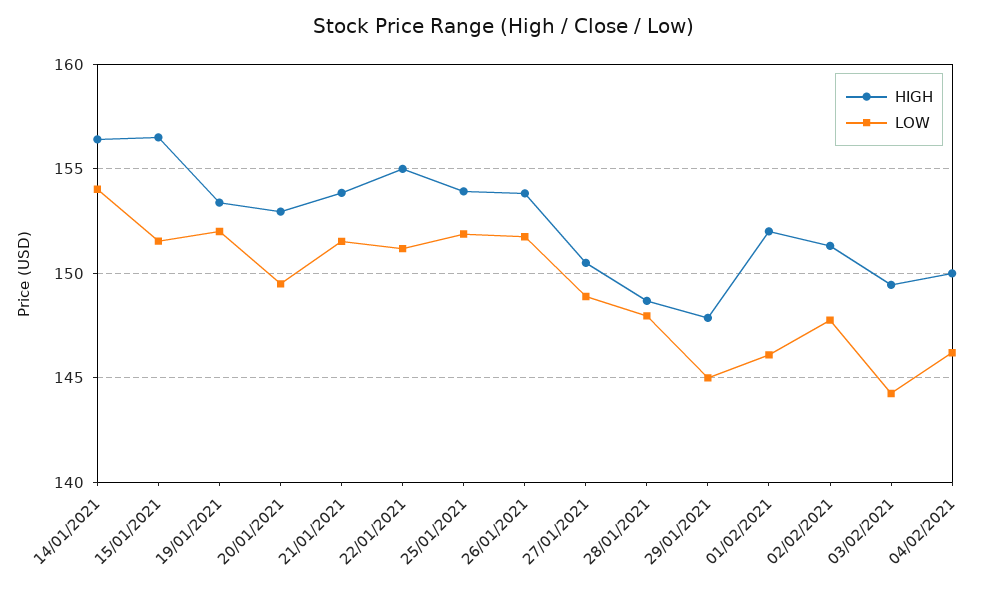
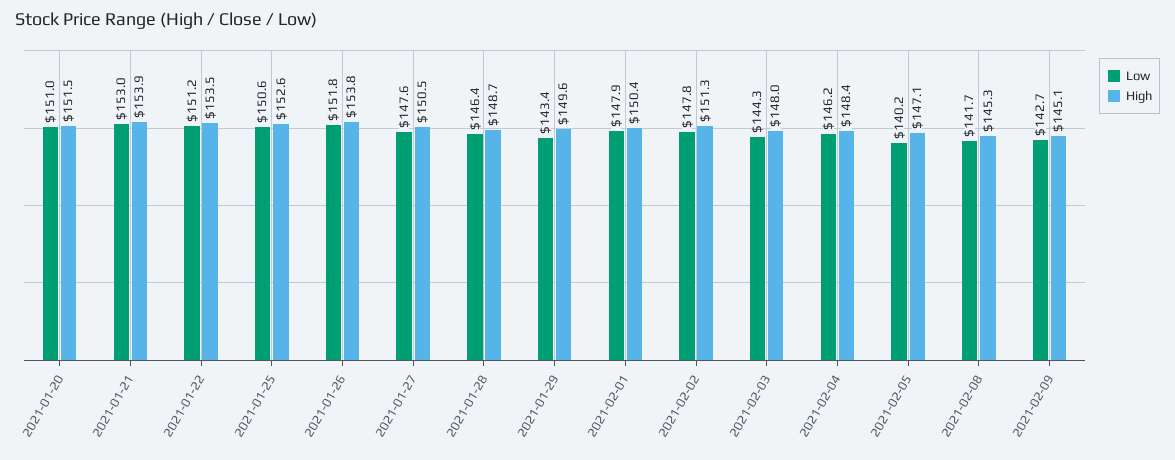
HIGH, 14/01/2021: 156.5 -> none
LOW, 14/01/2021: 154 -> none
HIGH, 15/01/2021: 156.5 -> none
LOW, 15/01/2021: 151.5 -> none
HIGH, 19/01/2021: 153.5 -> none
LOW, 19/01/2021: 152 -> none
HIGH, 20/01/2021: 153 -> 151.5
LOW, 20/01/2021: 149.5 -> 151
LOW, 21/01/2021: 151.5 -> 153
HIGH, 22/01/2021: 155 -> 153.5
HIGH, 25/01/2021: 154 -> 152.6
LOW, 25/01/2021: 152 -> 150.6
LOW, 27/01/2021: 149 -> 147.6
LOW, 28/01/2021: 148 -> 146.4
HIGH, 29/01/2021: 148 -> 149.6
LOW, 29/01/2021: 145 -> 143.4
HIGH, 01/02/2021: 152 -> 150.4
LOW, 01/02/2021: 146 -> 147.9
HIGH, 03/02/2021: 149.5 -> 148
HIGH, 04/02/2021: 150 -> 148.4
LOW, 2021-02-05: none -> 140.2
HIGH, 2021-02-05: none -> 147.1
LOW, 2021-02-08: none -> 141.7
HIGH, 2021-02-08: none -> 145.3
LOW, 2021-02-09: none -> 142.7
HIGH, 2021-02-09: none -> 145.1

